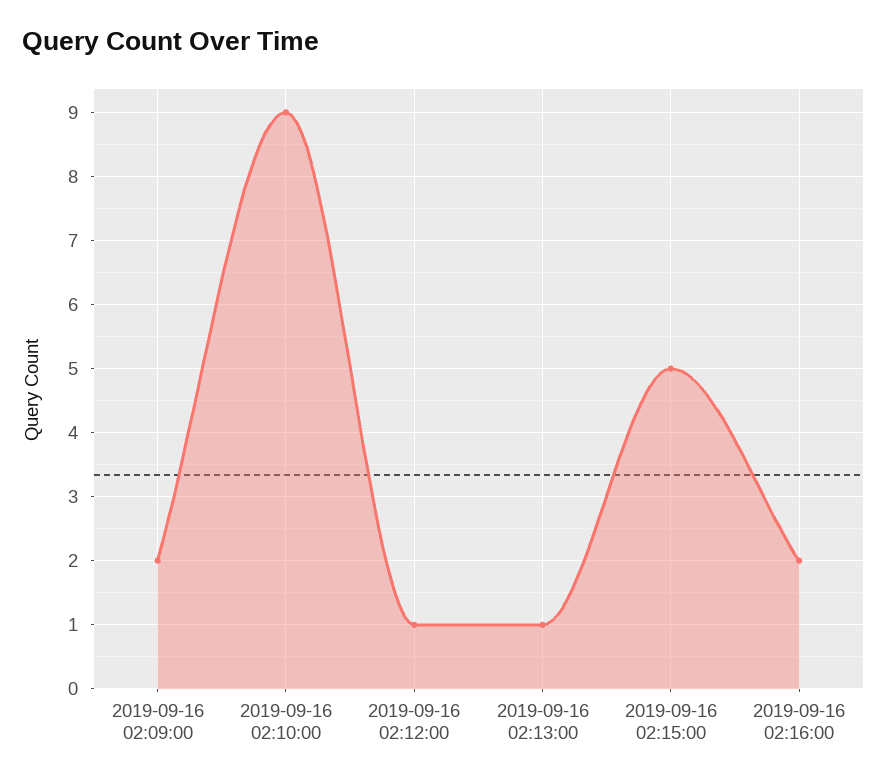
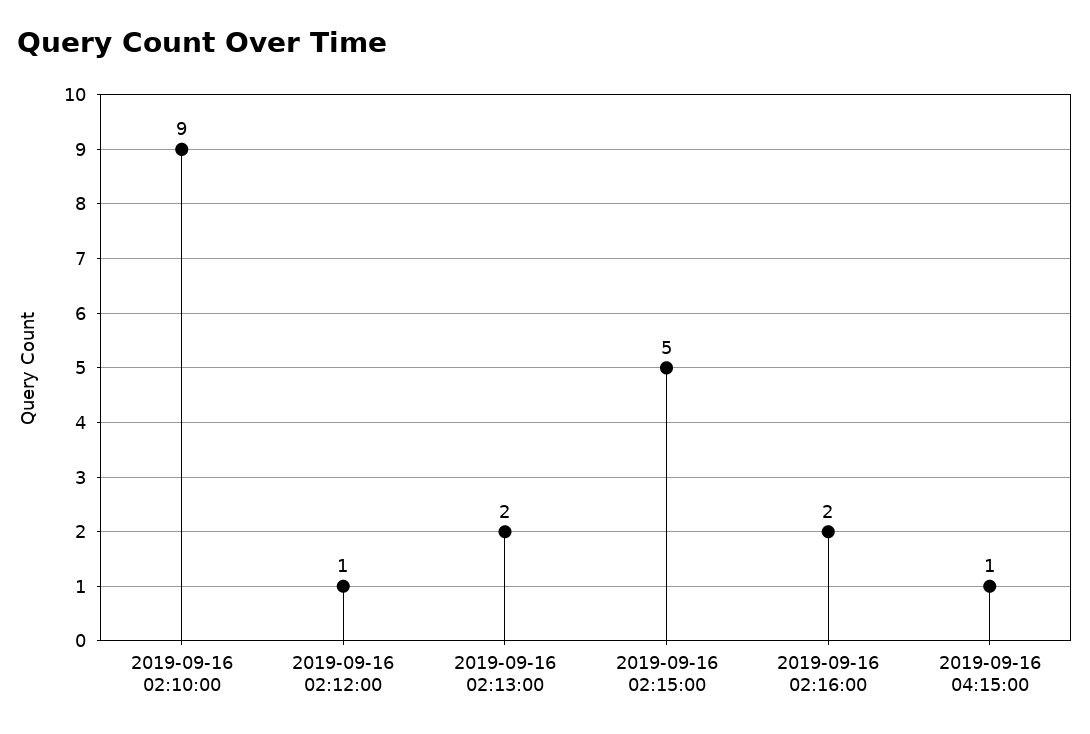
2019-09-16 02:09:00: 2 -> none
2019-09-16 02:13:00: 1 -> 2
2019-09-16 04:15:00: none -> 1

